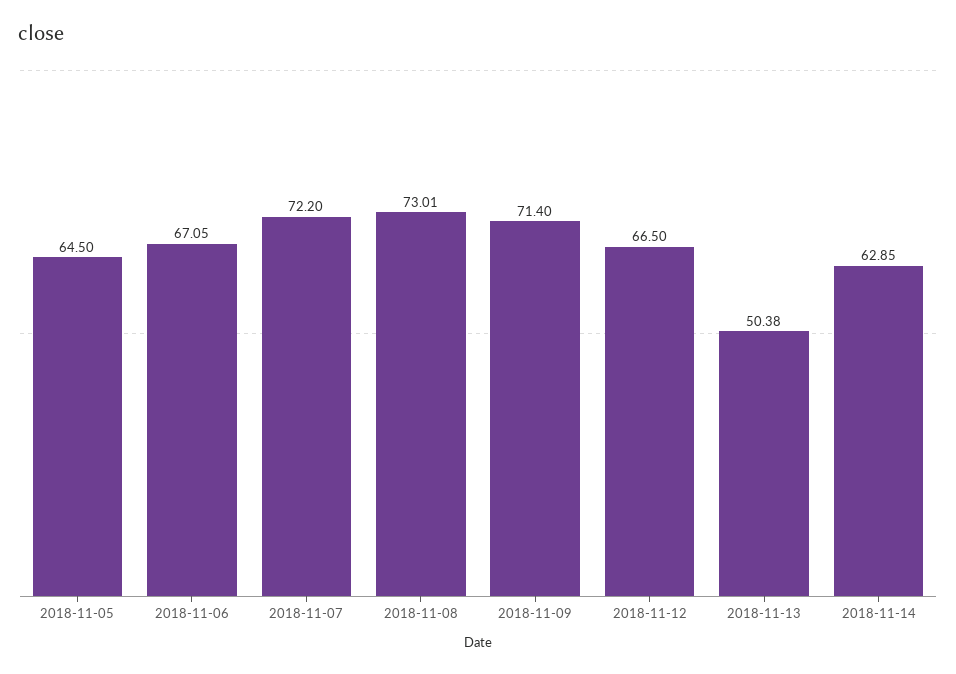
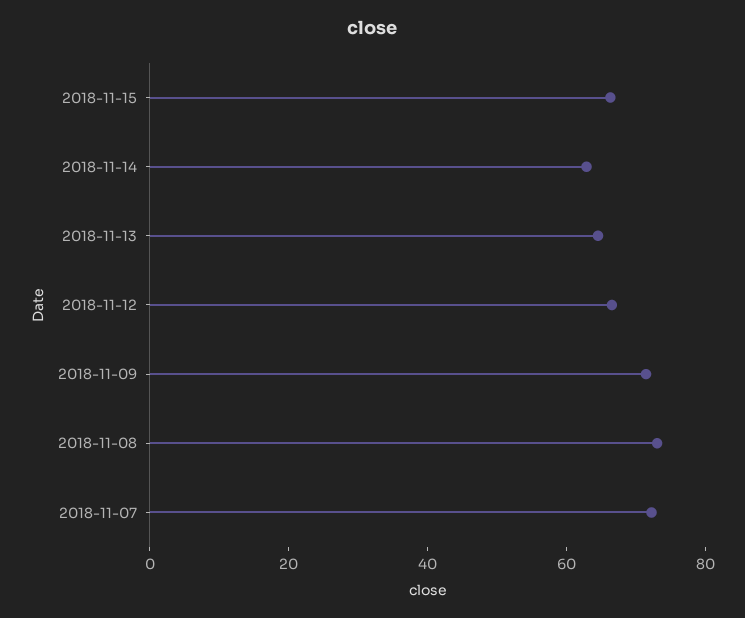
2018-11-05: 64.5 -> none
2018-11-06: 67.05 -> none
2018-11-13: 50.38 -> 65
2018-11-15: none -> 65

